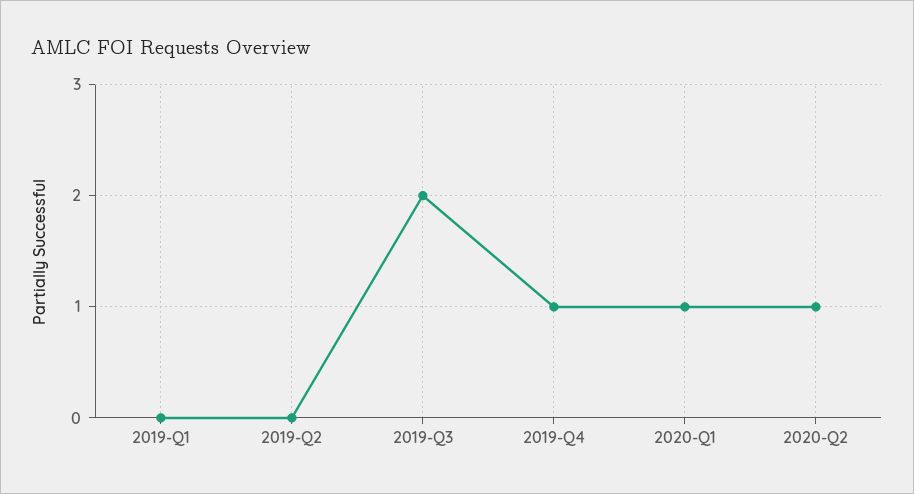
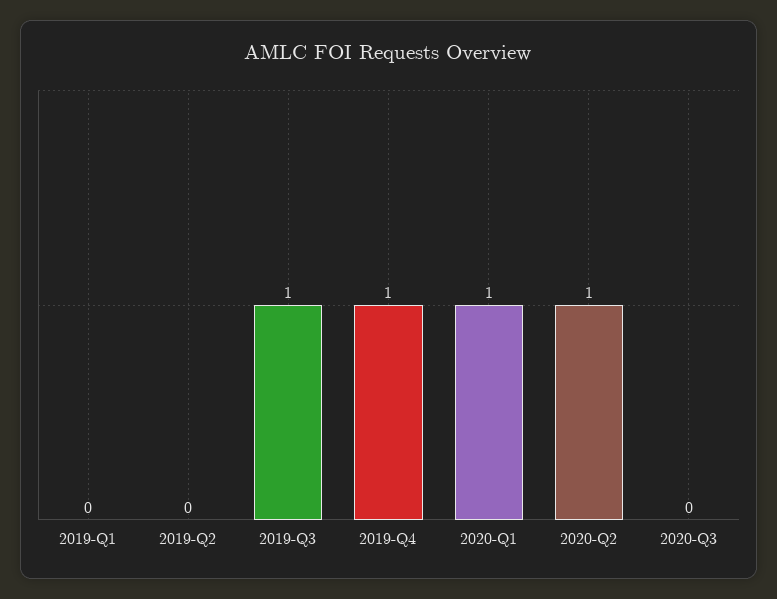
2019-Q3: 2 -> 1
2020-Q3: none -> 0

